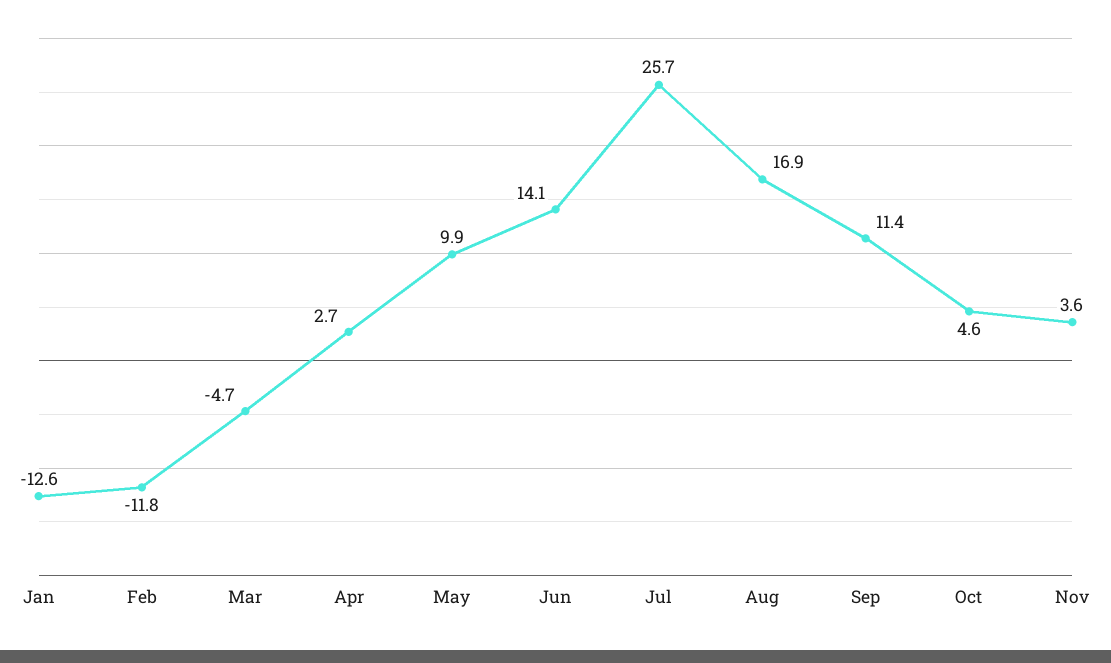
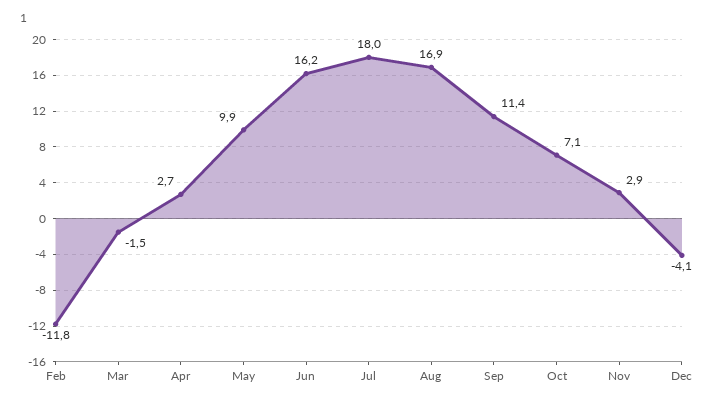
Jan: -12.6 -> none
Mar: -4.7 -> -1.5
Jun: 14.1 -> 16.2
Jul: 25.7 -> 18
Oct: 4.6 -> 7.1
Nov: 3.6 -> 2.9
Dec: none -> -4.1

